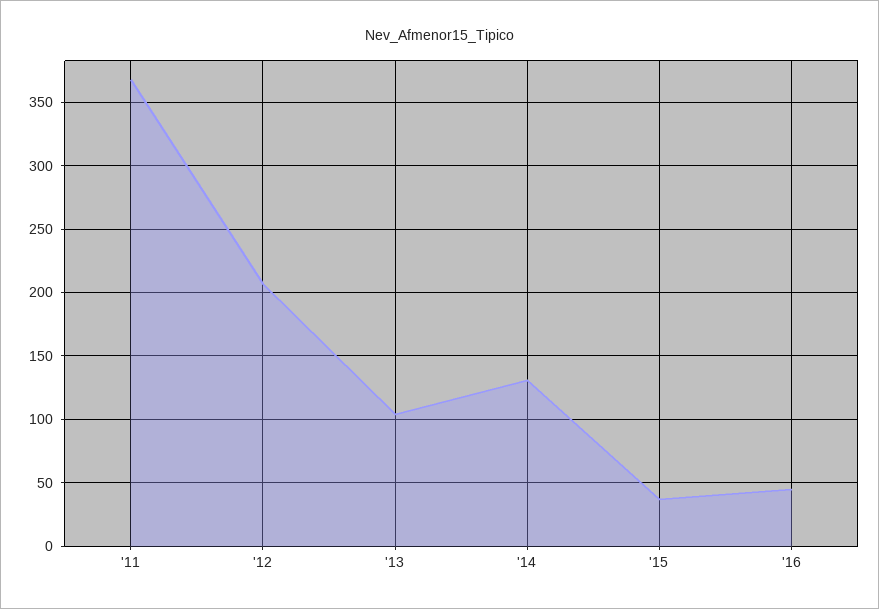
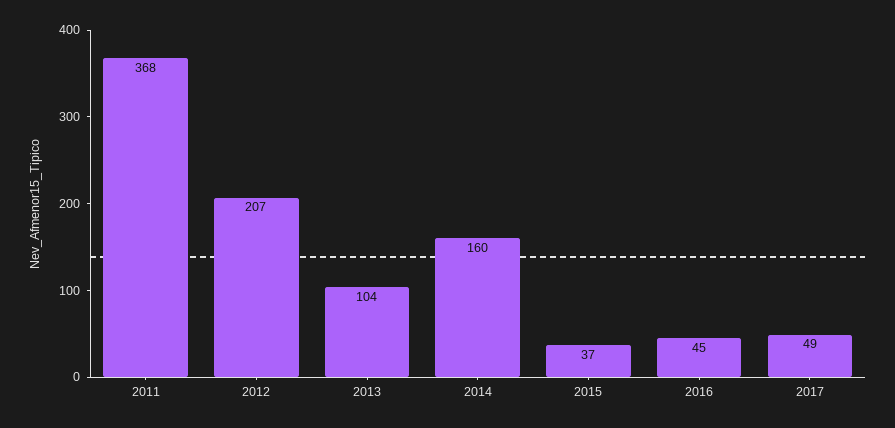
'14: 130 -> 160
2017: none -> 49

